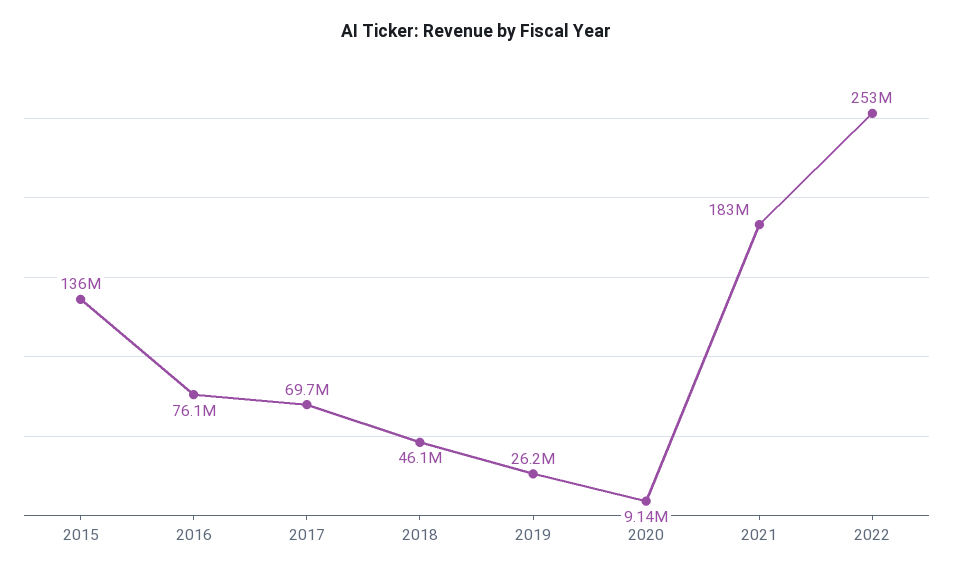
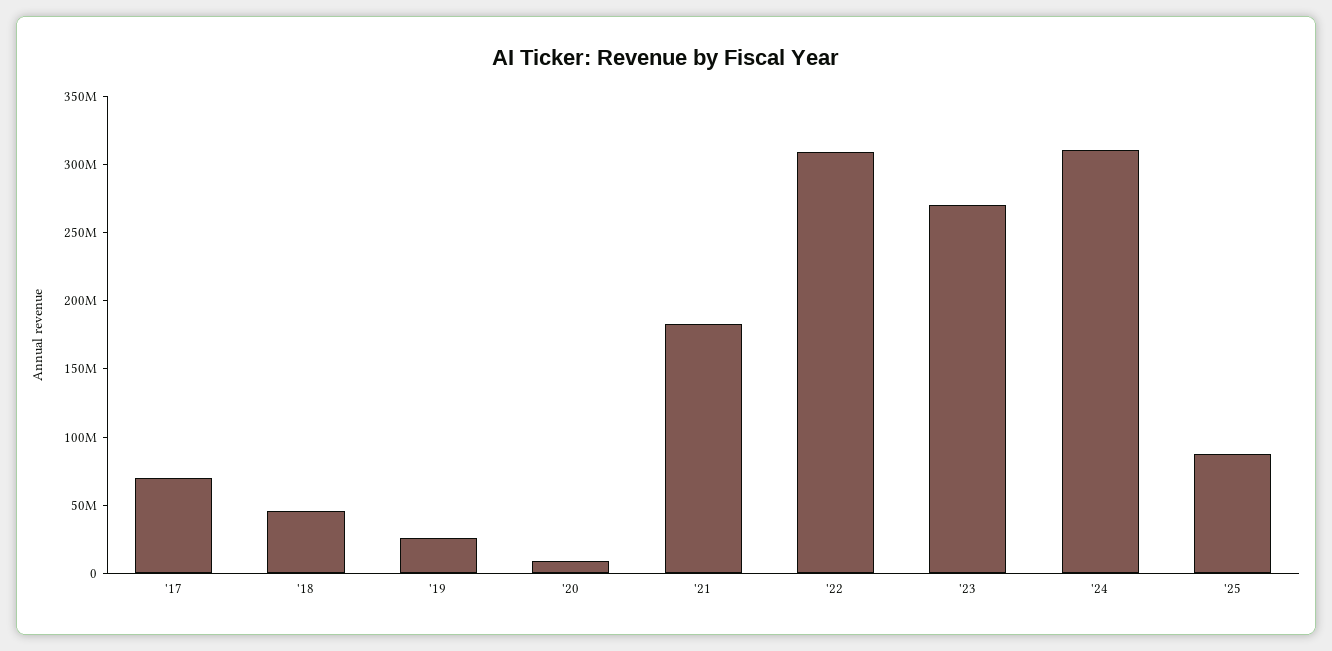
2015: 136000000 -> none
2016: 76100000 -> none
2022: 253000000 -> 310000000
'23: none -> 270000000
'24: none -> 310000000
'25: none -> 90000000

